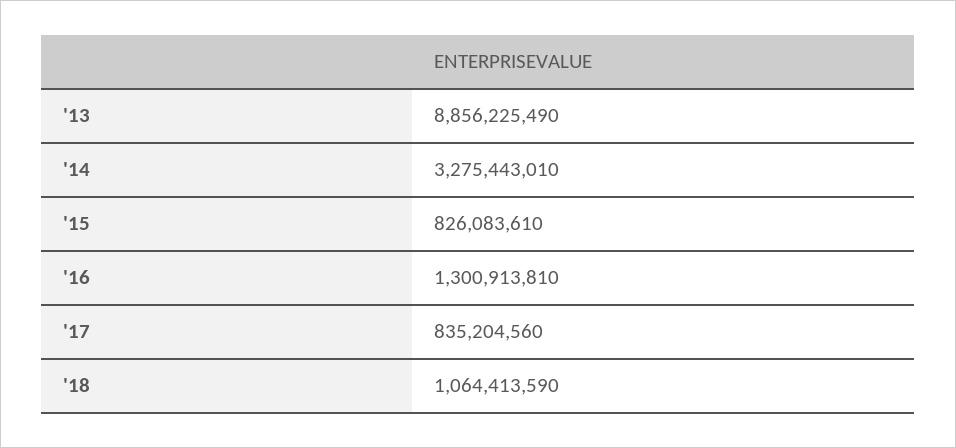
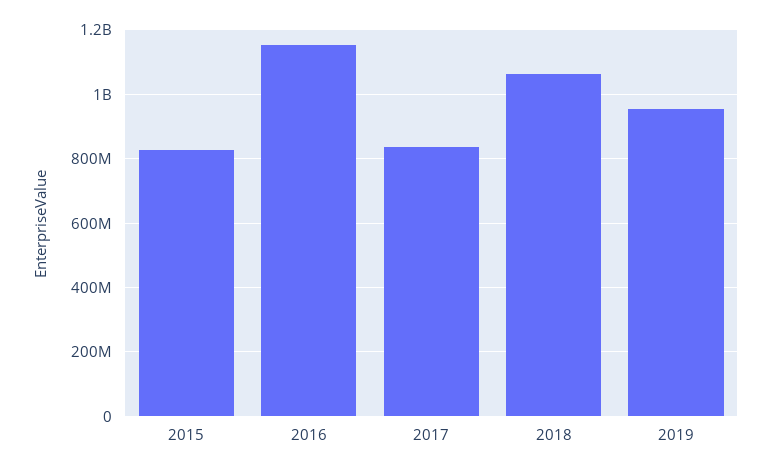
'13: 8856225490 -> none
'14: 3275443010 -> none
'16: 1300913810 -> 1160000000
2019: none -> 960000000

